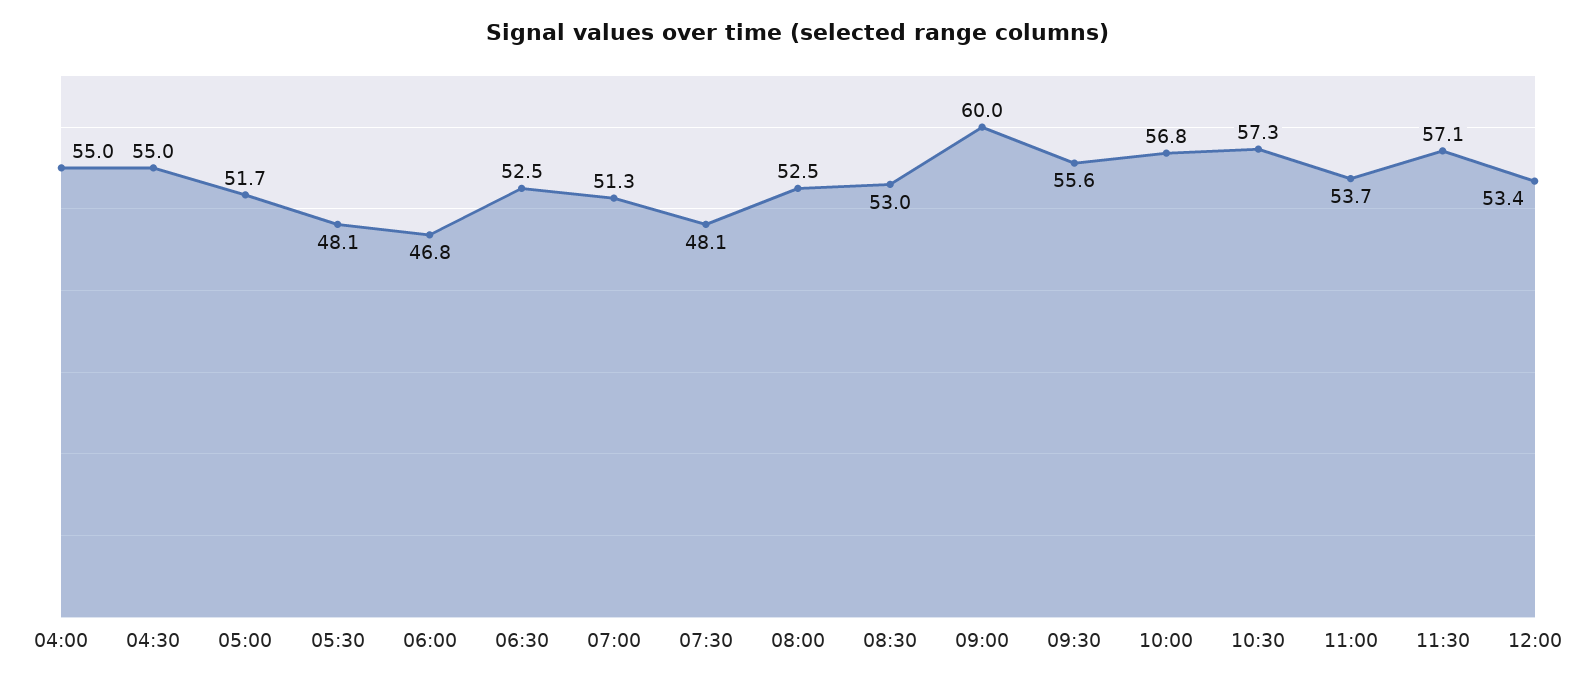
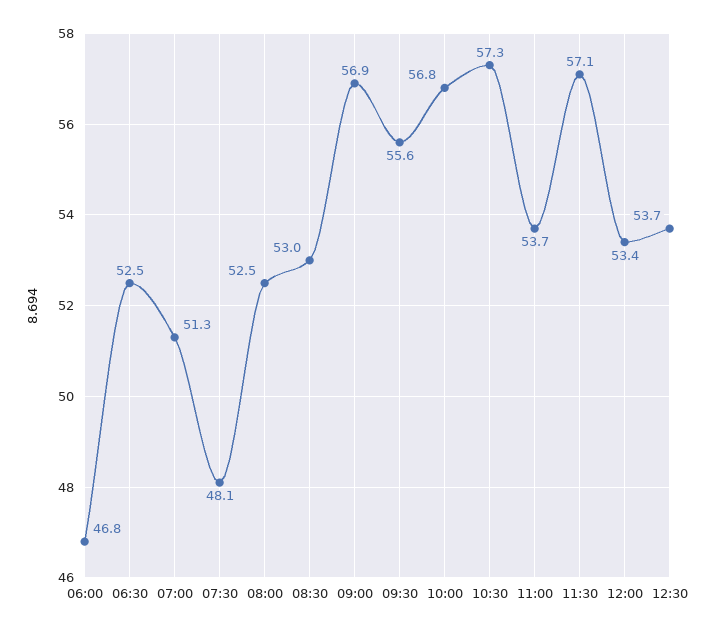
04:00: 55 -> none
04:30: 55 -> none
05:00: 51.7 -> none
05:30: 48.1 -> none
09:00: 60 -> 56.9
12:30: none -> 53.7

